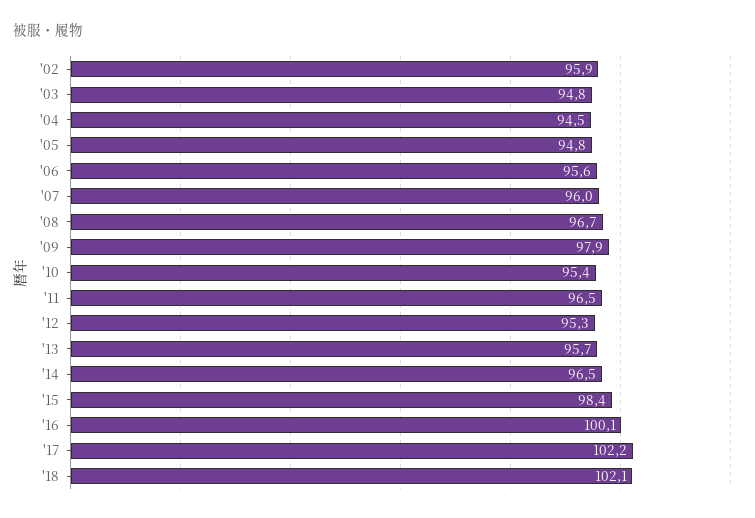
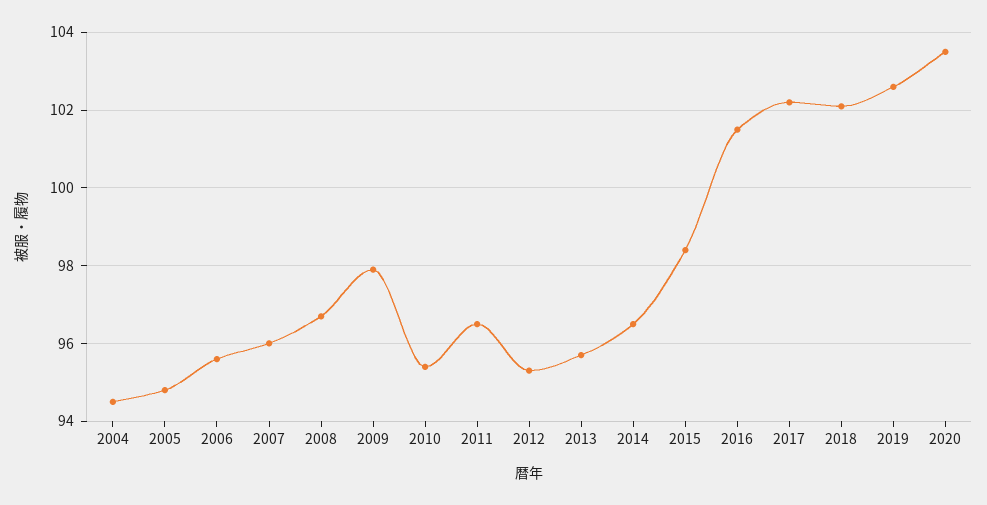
'02: 95.9 -> none
'03: 94.8 -> none
'16: 100.1 -> 101.5
2019: none -> 102.5
2020: none -> 103.5

